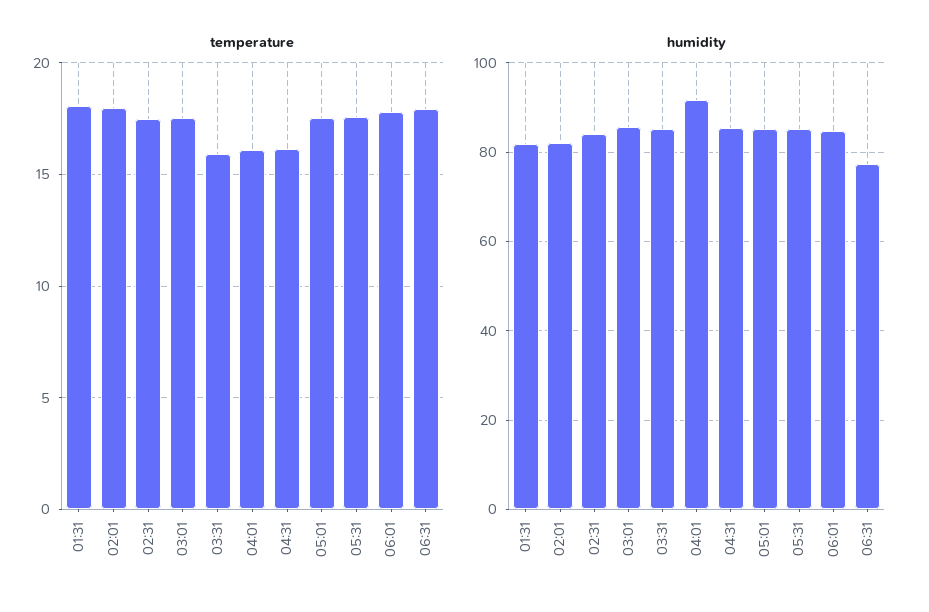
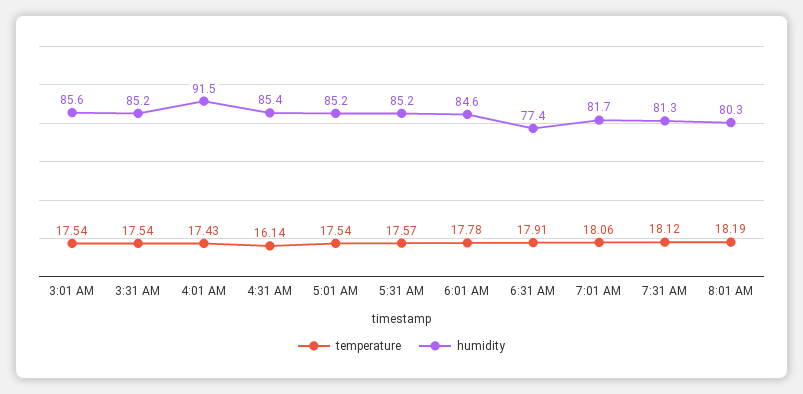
temperature, 01:31: 18 -> none
temperature, 02:01: 18 -> none
temperature, 02:31: 17.5 -> none
temperature, 03:31: 16 -> 17.54
temperature, 04:01: 16 -> 17.43
humidity, 01:31: 82 -> none
humidity, 02:01: 82 -> none
humidity, 02:31: 84 -> none
temperature, 7:01 AM: none -> 18.06
humidity, 7:01 AM: none -> 81.7
temperature, 7:31 AM: none -> 18.12
humidity, 7:31 AM: none -> 81.3
temperature, 8:01 AM: none -> 18.19
humidity, 8:01 AM: none -> 80.3

